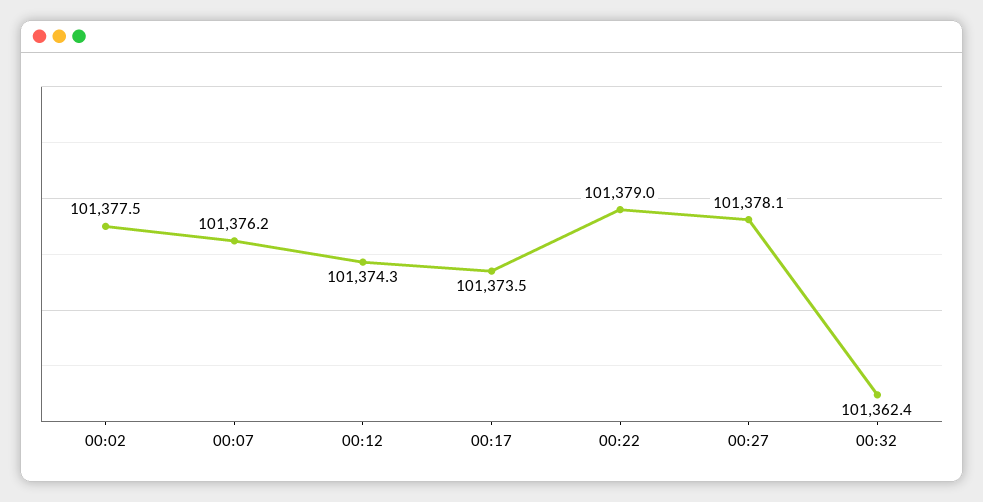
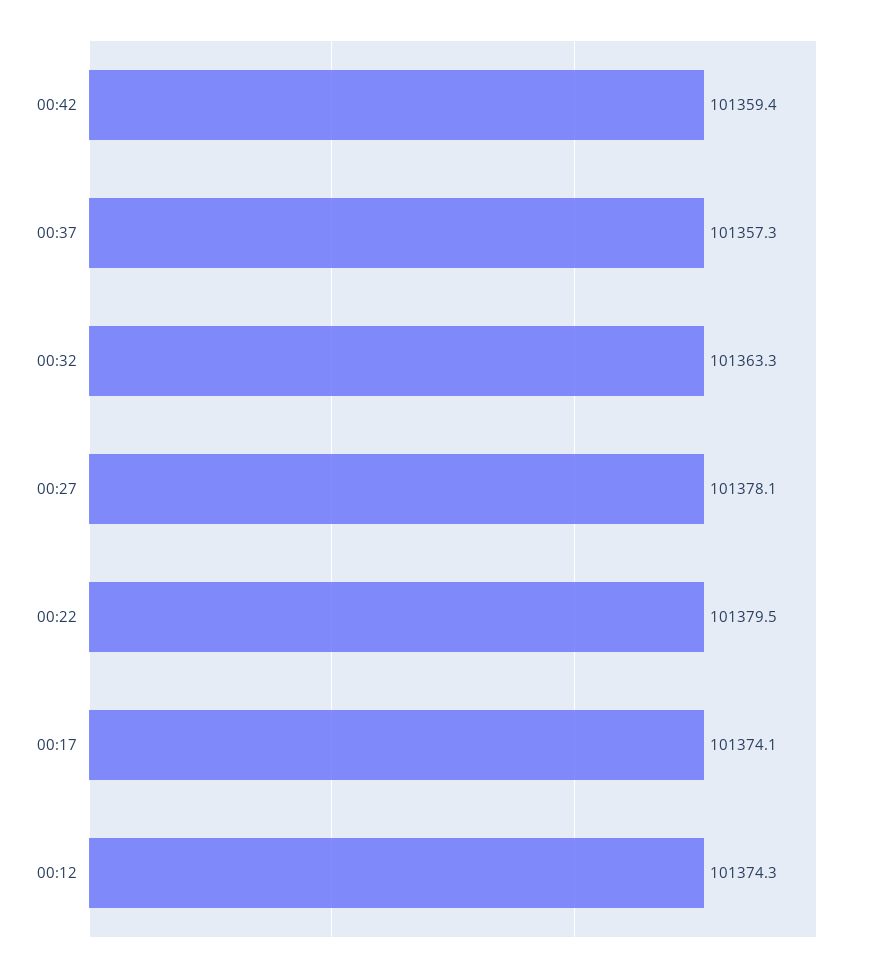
00:02: 101377.5 -> none
00:07: 101376.2 -> none
00:17: 101373.5 -> 101374.1
00:22: 101379 -> 101379.5
00:32: 101362.4 -> 101363.3
00:42: none -> 101359.4
00:37: none -> 101357.3

